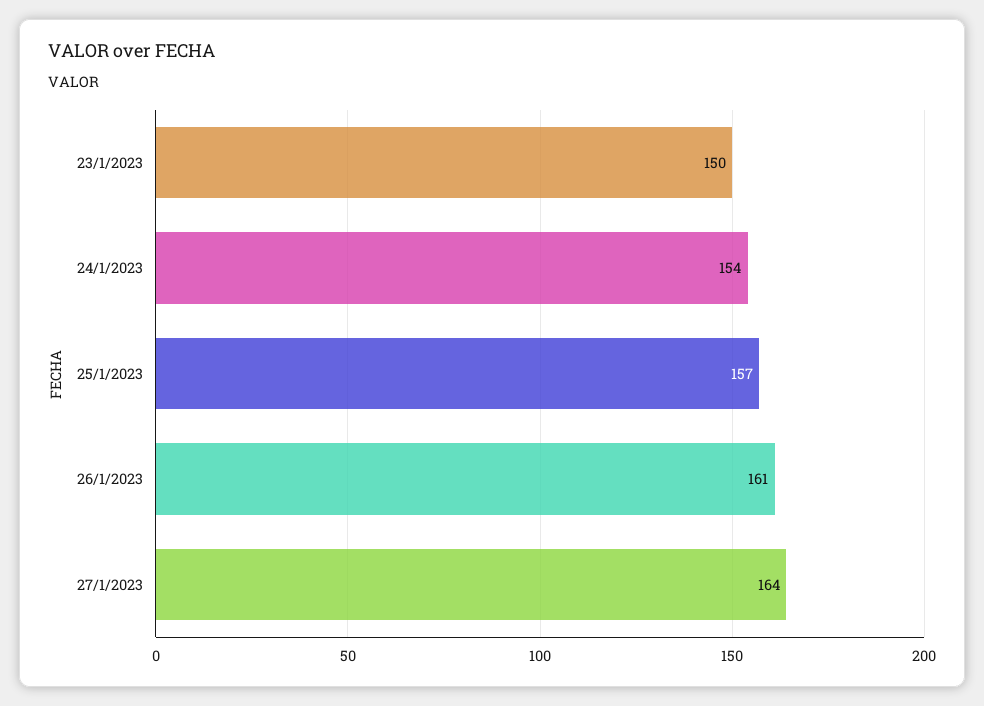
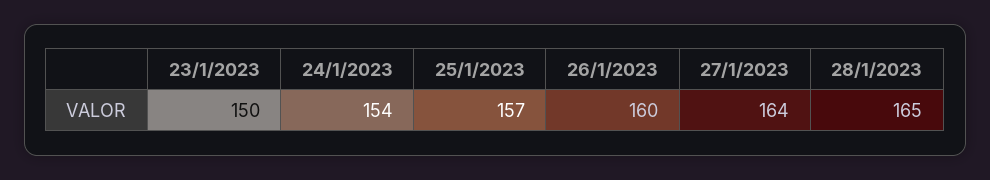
26/1/2023: 161 -> 160
28/1/2023: none -> 165

